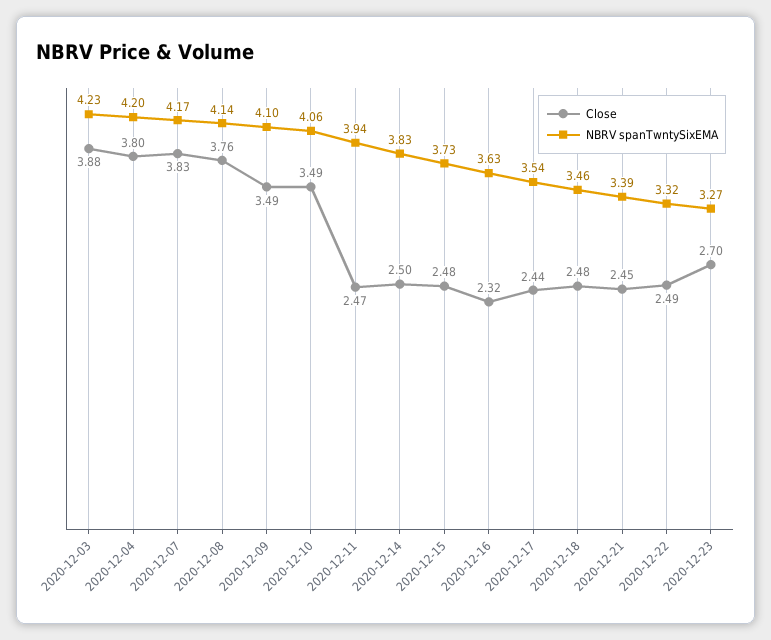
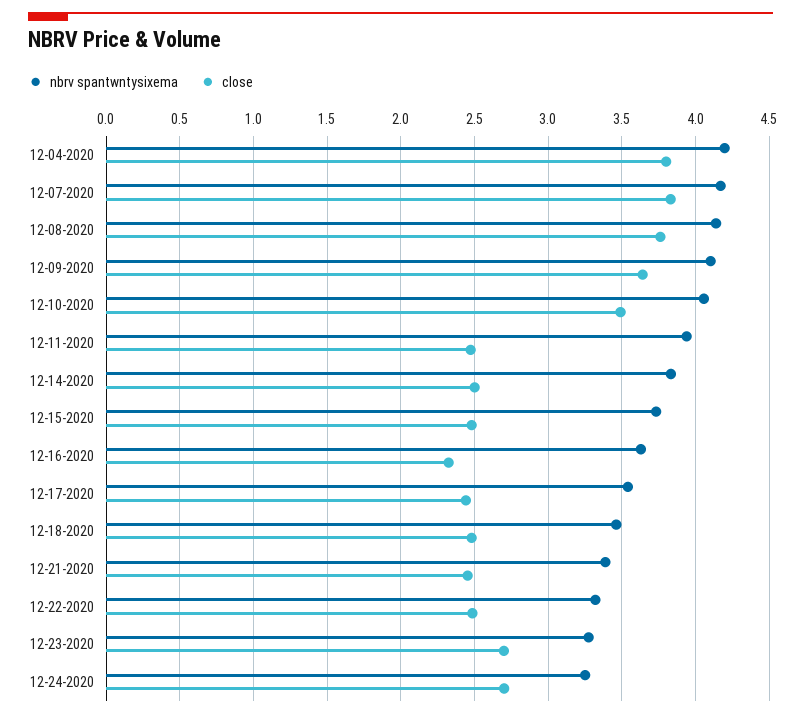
Close, 2020-12-03: 3.88 -> none
NBRV spanTwntySixEMA, 2020-12-03: 4.23 -> none
Close, 2020-12-09: 3.49 -> 3.65
NBRV spanTwntySixEMA, 12-24-2020: none -> 3.25
Close, 12-24-2020: none -> 2.7

